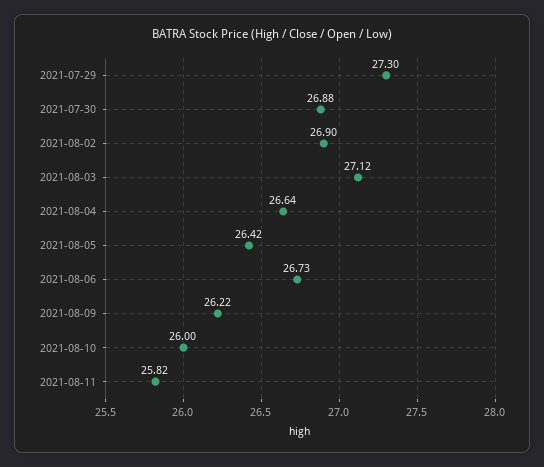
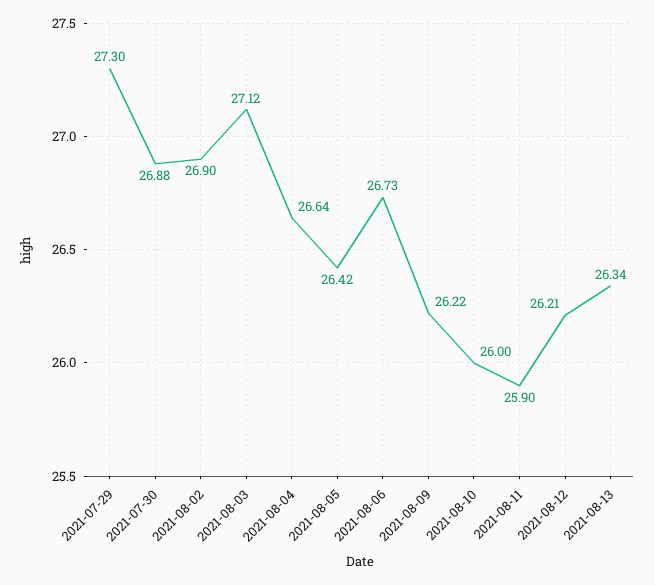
2021-08-11: 25.82 -> 25.9
2021-08-12: none -> 26.21
2021-08-13: none -> 26.34

